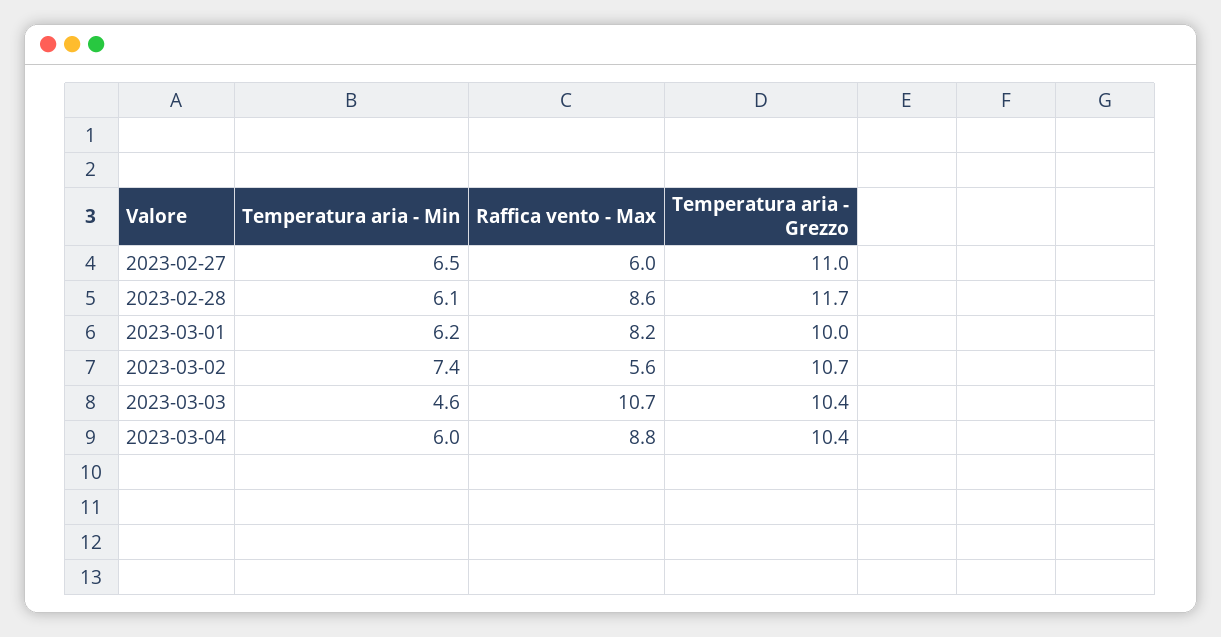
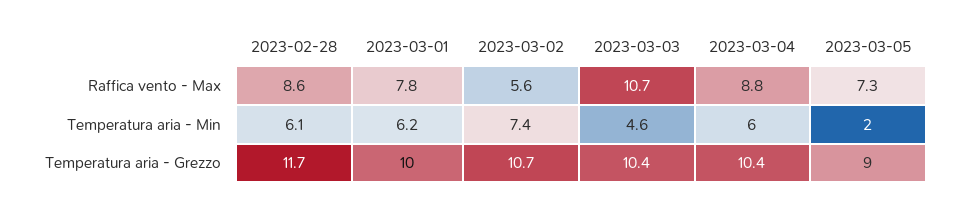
Temperatura aria - Min, 2023-02-27: 6.5 -> none
Raffica vento - Max, 2023-02-27: 6 -> none
Temperatura aria - Grezzo, 2023-02-27: 11 -> none
Raffica vento - Max, 2023-03-01: 8.2 -> 7.8
Raffica vento - Max, 2023-03-05: none -> 7.3
Temperatura aria - Min, 2023-03-05: none -> 2
Temperatura aria - Grezzo, 2023-03-05: none -> 9

